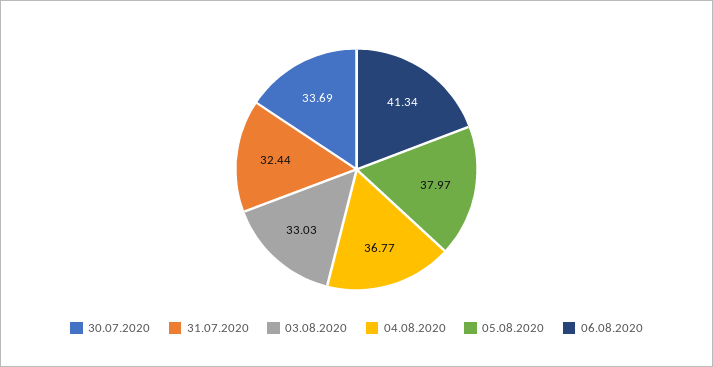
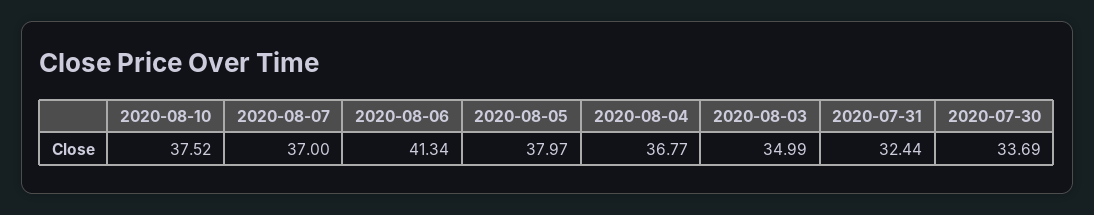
03.08.2020: 33.03 -> 34.99
2020-08-10: none -> 37.52
2020-08-07: none -> 37

